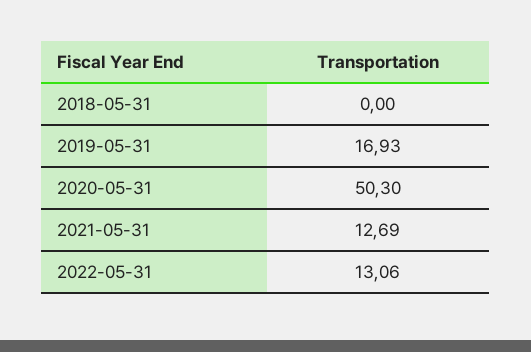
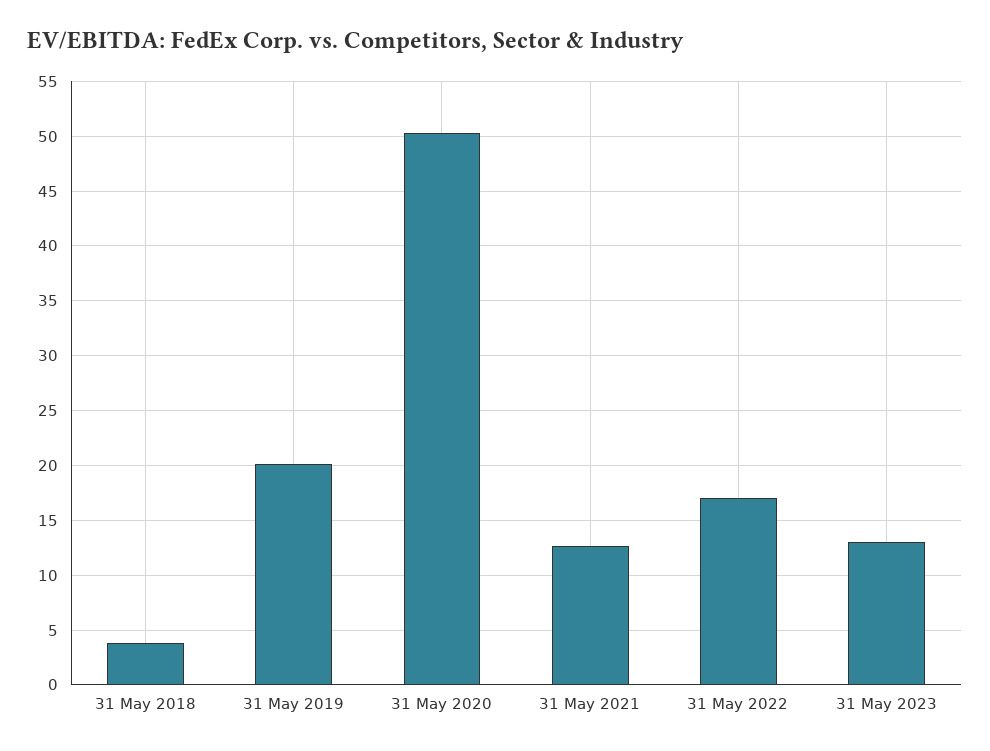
2018-05-31: 0 -> 4
2019-05-31: 16.93 -> 20
2022-05-31: 13.06 -> 17
31 May 2023: none -> 13

